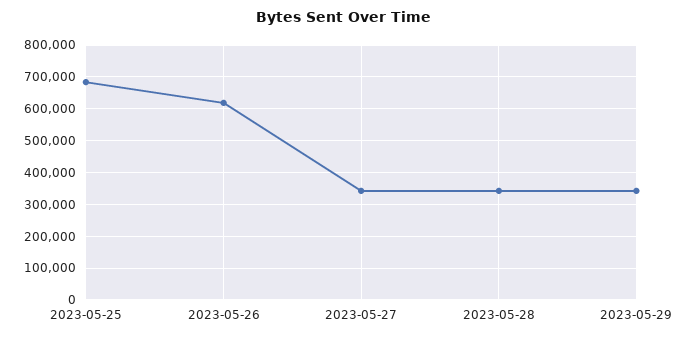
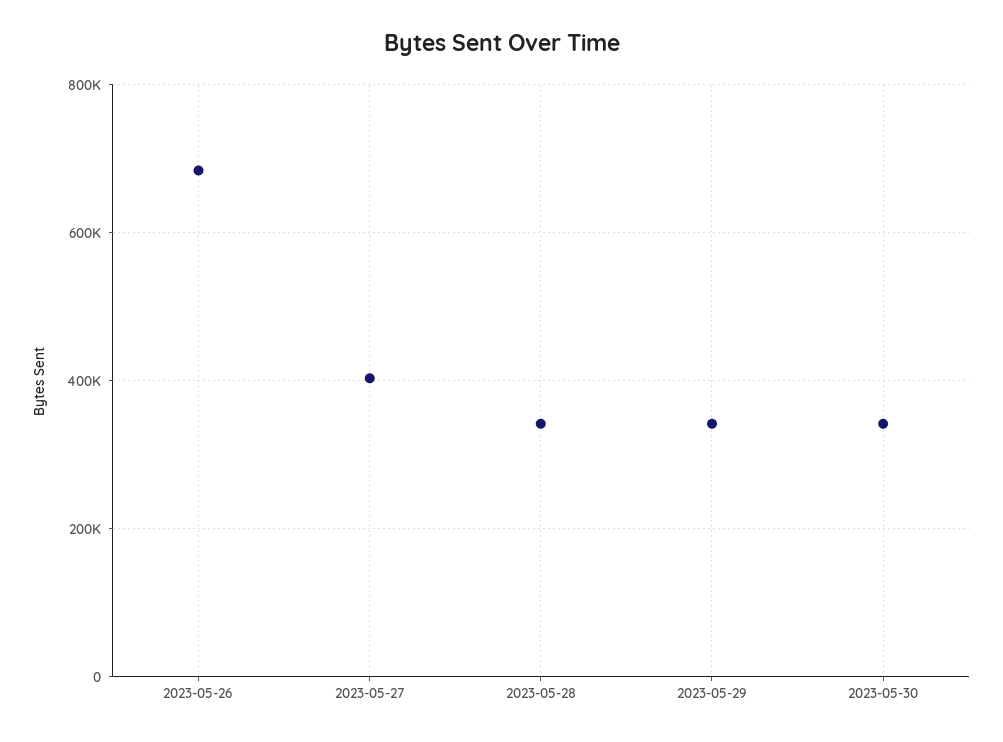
2023-05-25: 680000 -> none
2023-05-26: 620000 -> 680000
2023-05-27: 340000 -> 400000
2023-05-30: none -> 340000

